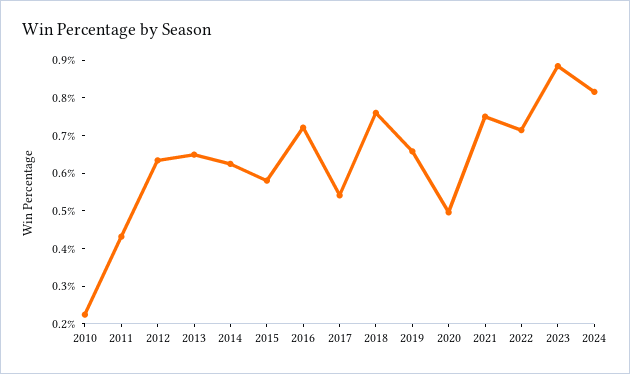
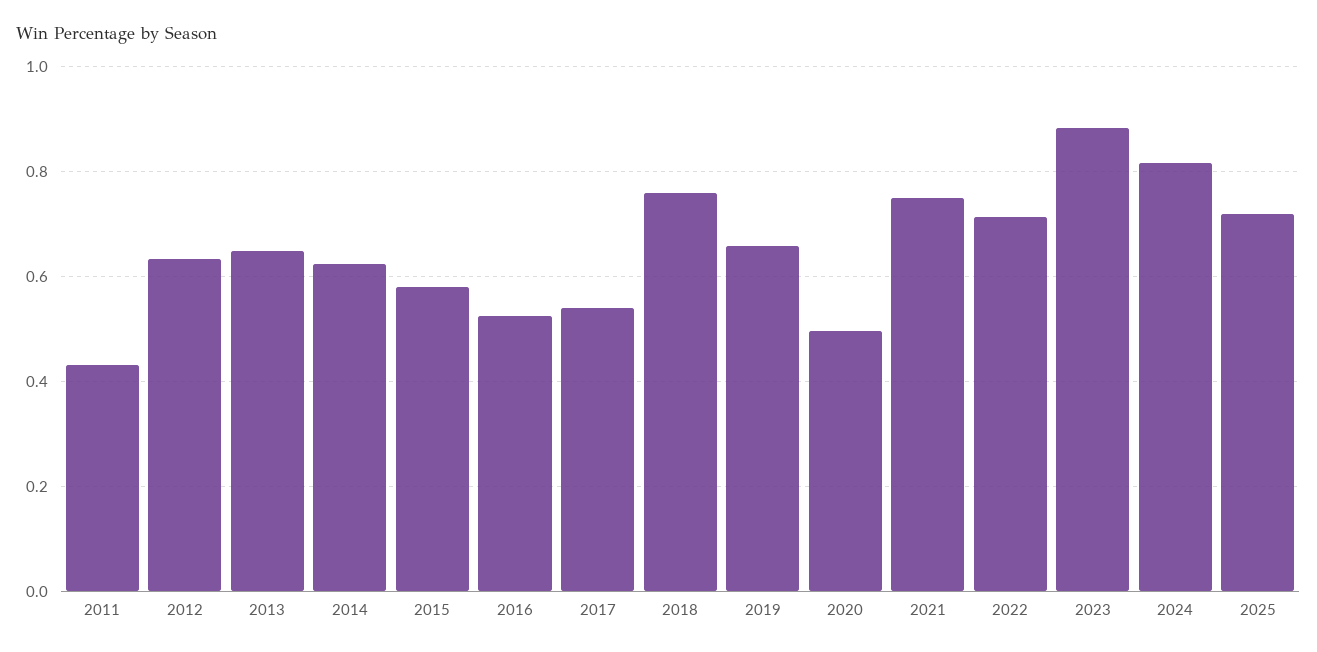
2010: 0.225 -> none
2016: 0.725 -> 0.52
2025: none -> 0.72

